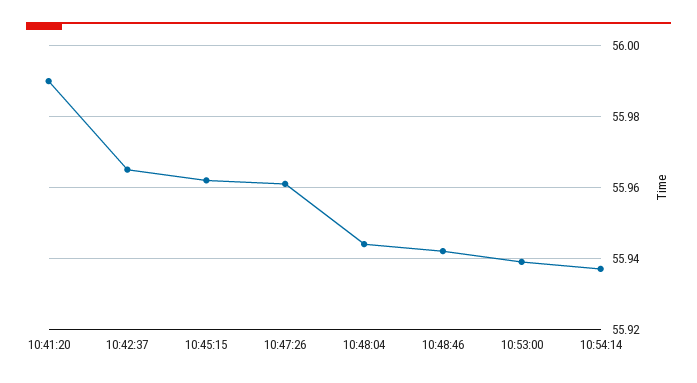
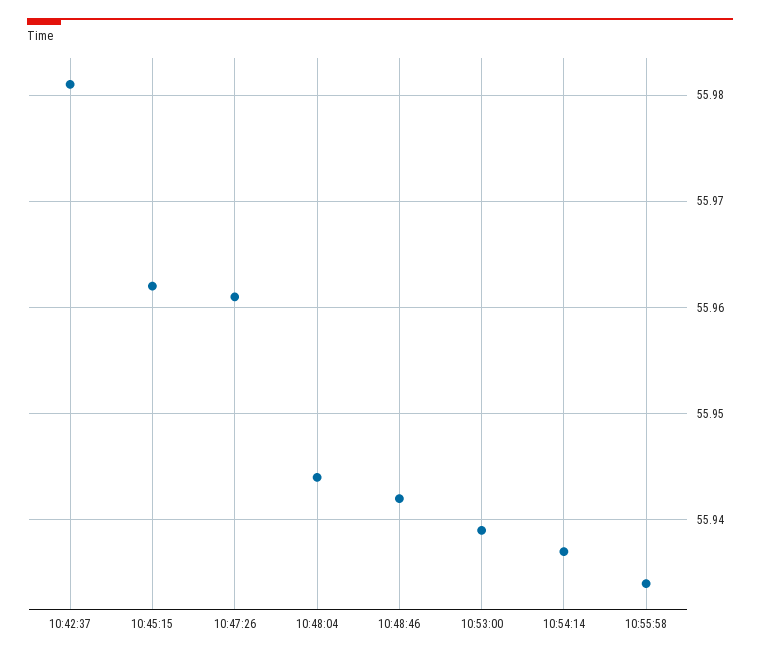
10:41:20: 55.99 -> none
10:42:37: 55.965 -> 55.981
10:55:58: none -> 55.934

